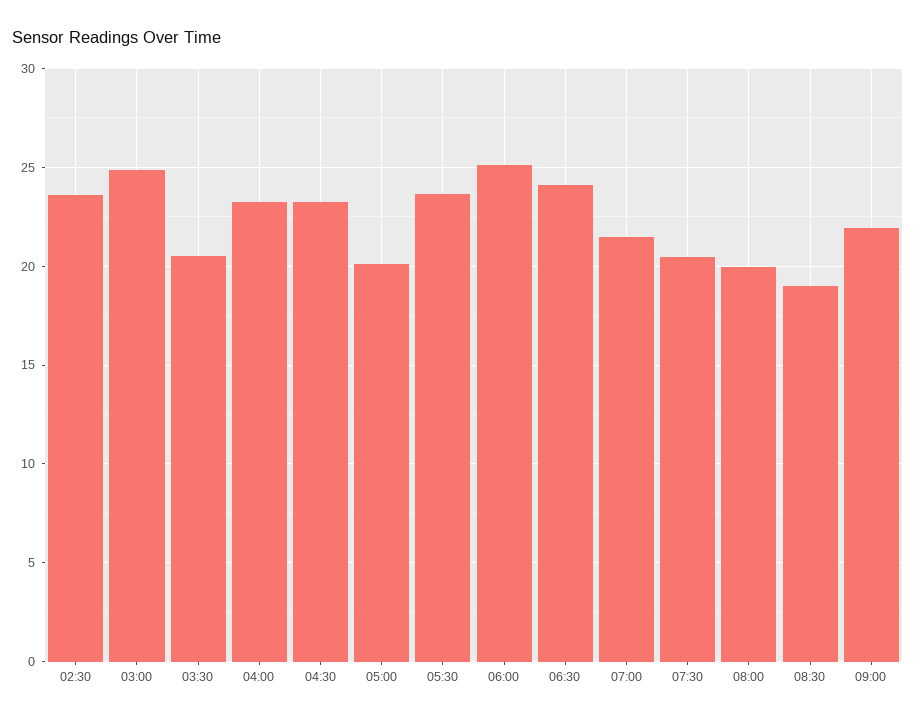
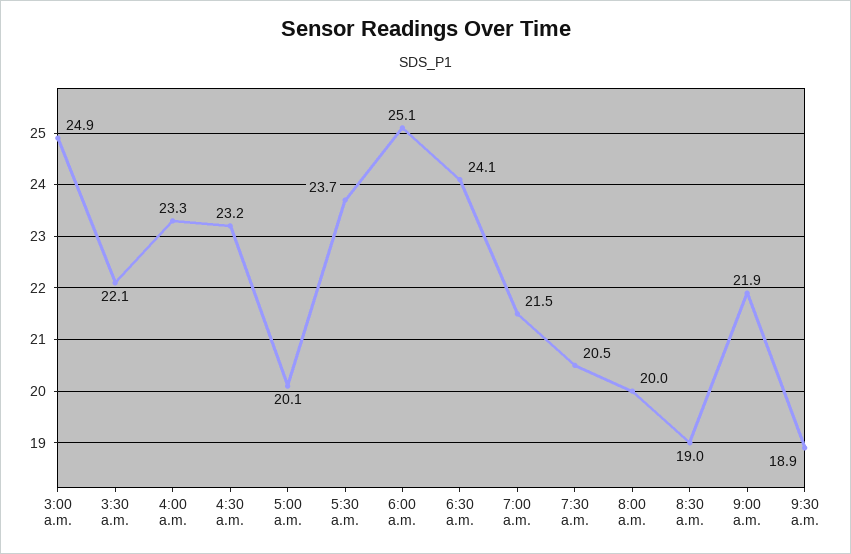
02:30: 23.5 -> none
03:30: 20.5 -> 22.1
9:30 a.m.: none -> 18.9

